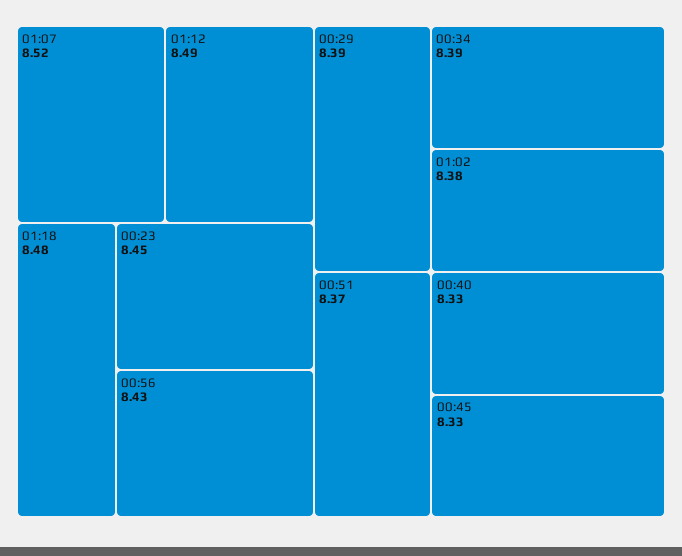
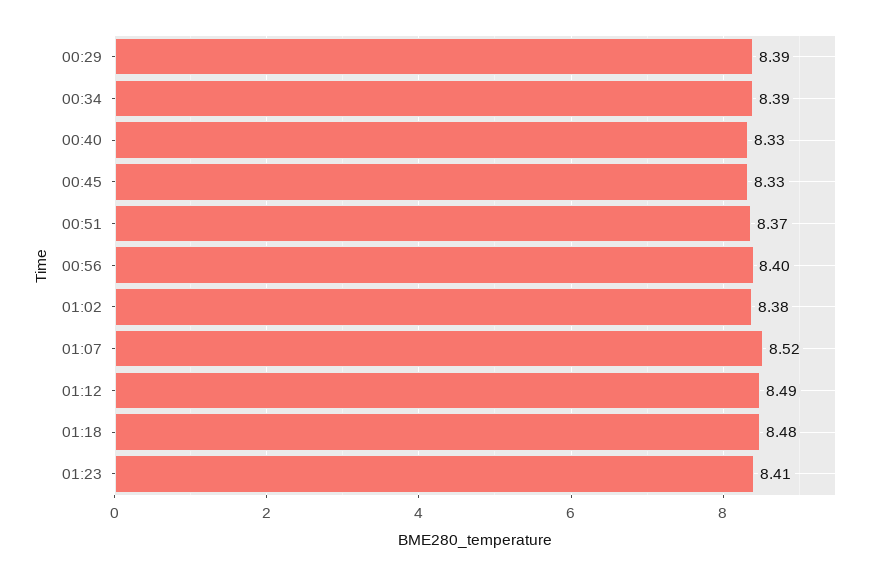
00:23: 8.45 -> none
00:56: 8.43 -> 8.4
01:23: none -> 8.41

